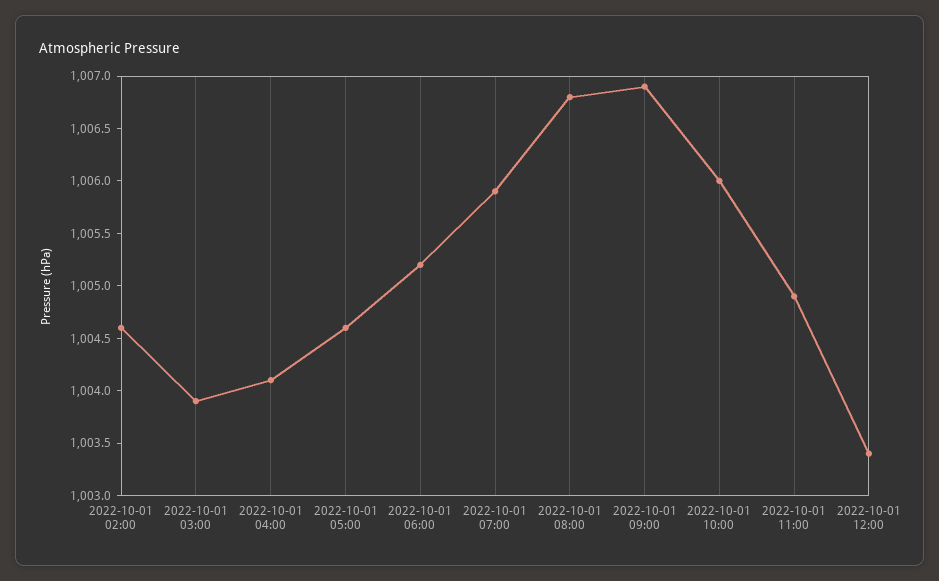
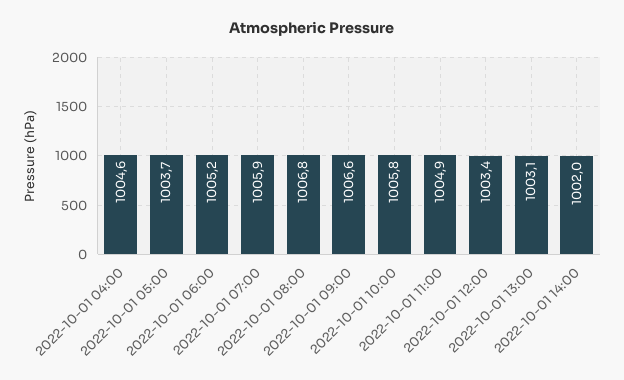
2022-10-01 02:00: 1004.6 -> none
2022-10-01 03:00: 1003.9 -> none
2022-10-01 04:00: 1004.1 -> 1004.6
2022-10-01 05:00: 1004.6 -> 1003.7
2022-10-01 09:00: 1006.9 -> 1006.6
2022-10-01 10:00: 1006 -> 1005.8
2022-10-01 13:00: none -> 1003.1
2022-10-01 14:00: none -> 1002

